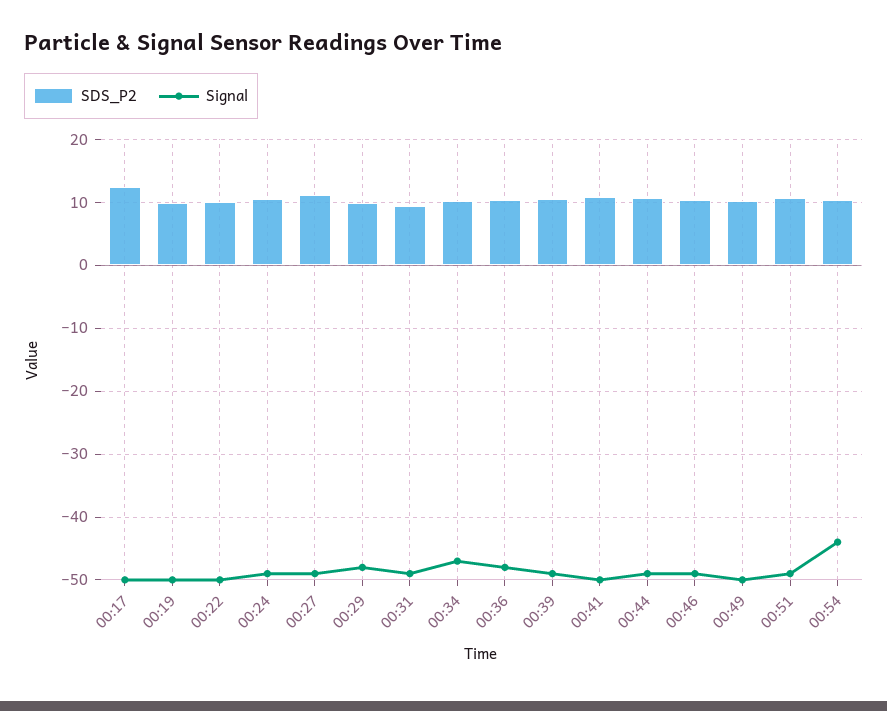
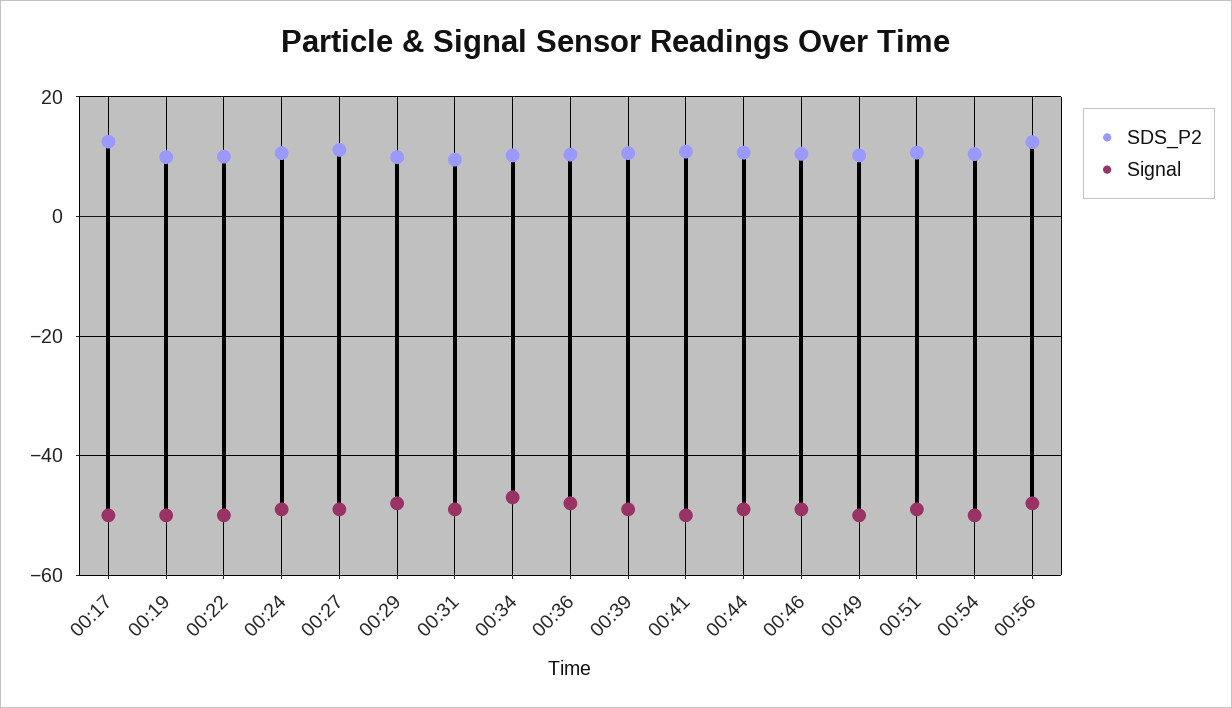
Signal, 00:54: -44 -> -50
SDS_P2, 00:56: none -> 12
Signal, 00:56: none -> -48

